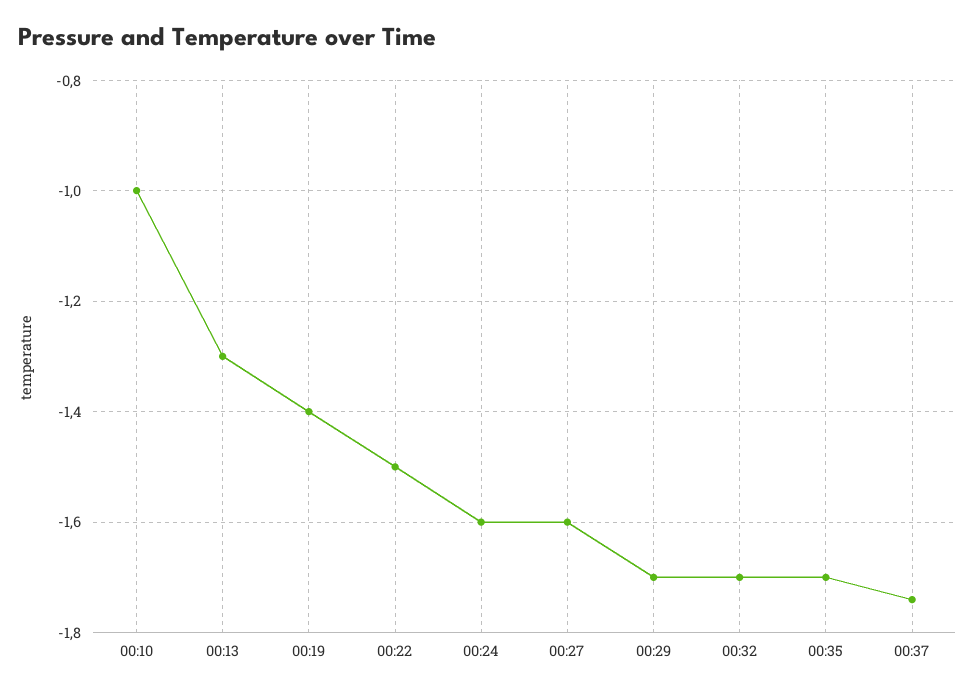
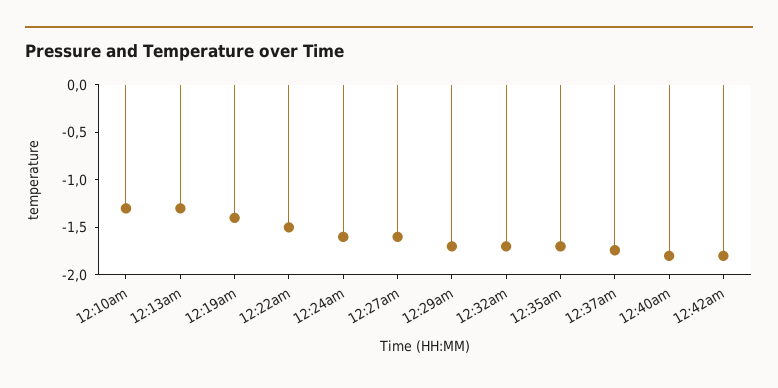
00:10: -1 -> -1.3
12:40am: none -> -1.8
12:42am: none -> -1.8

